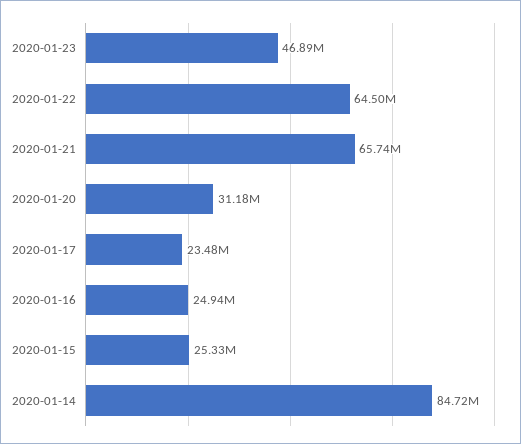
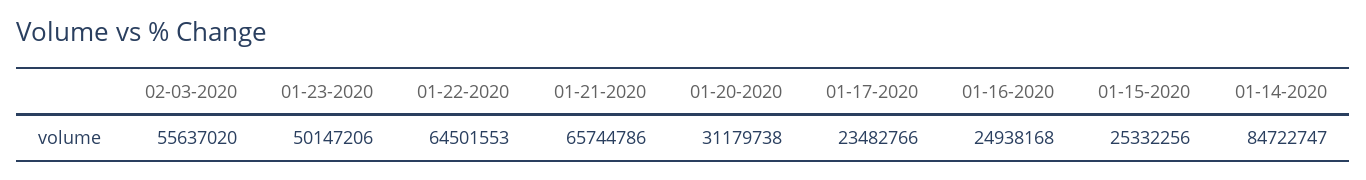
2020-01-23: 46890000 -> 50147206
02-03-2020: none -> 55637020

